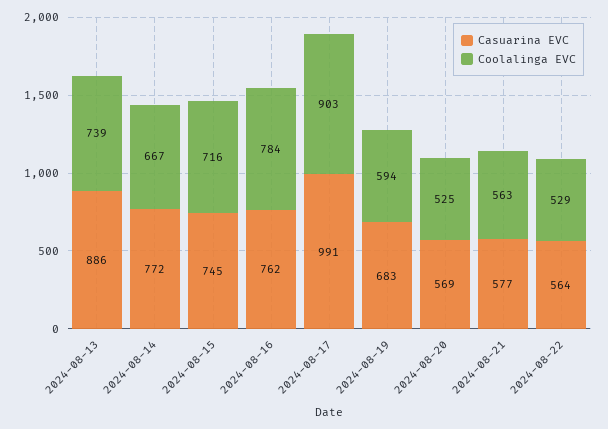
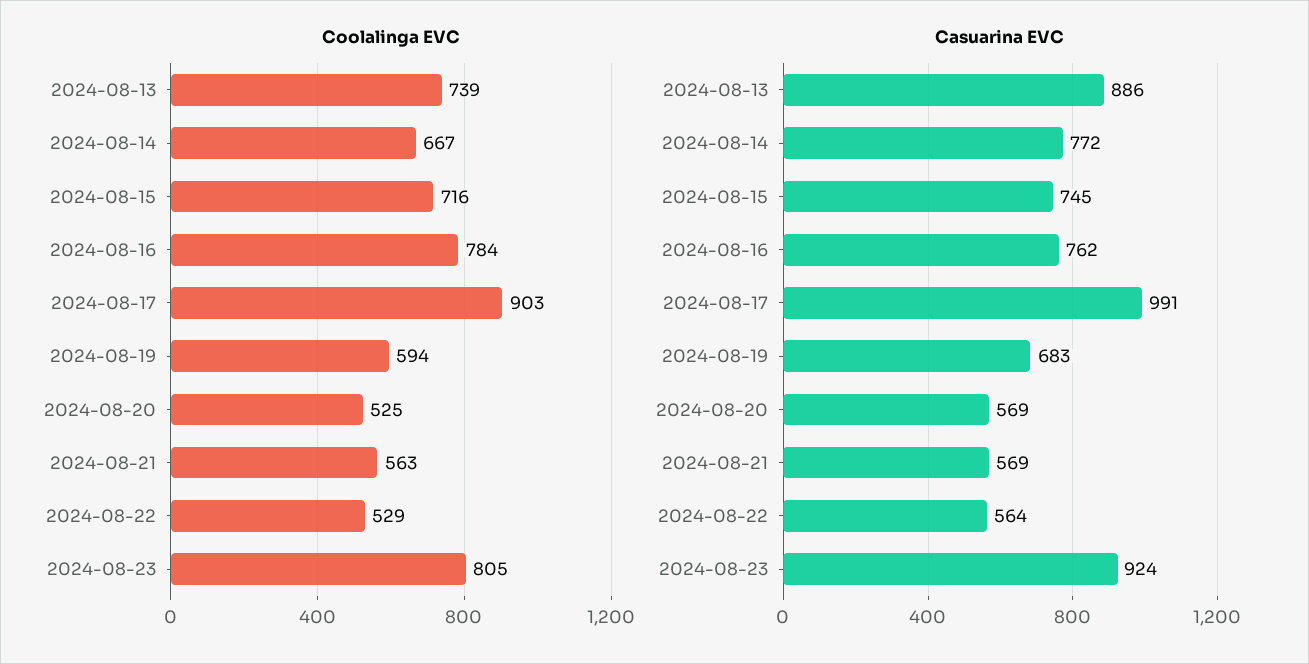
Casuarina EVC, 2024-08-21: 577 -> 569
Coolalinga EVC, 2024-08-23: none -> 805
Casuarina EVC, 2024-08-23: none -> 924

